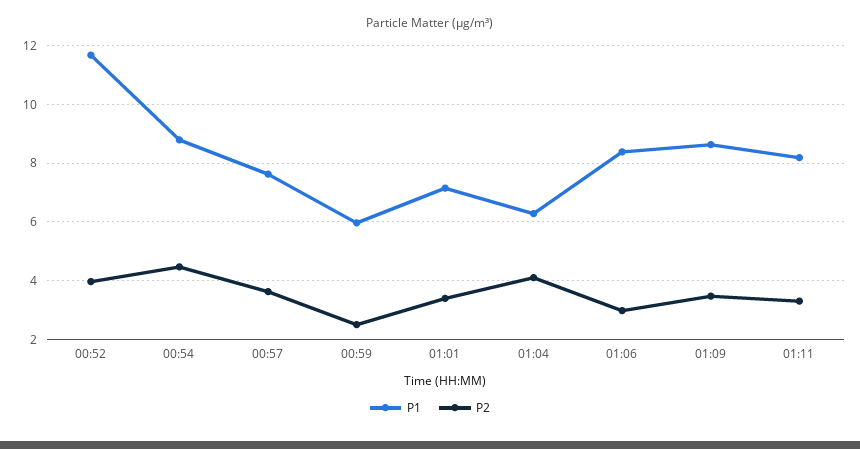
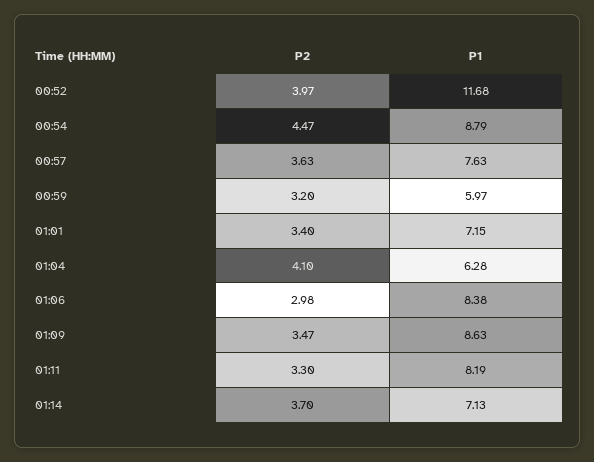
P2, 00:59: 2.5 -> 3.2
P2, 01:14: none -> 3.7
P1, 01:14: none -> 7.13

